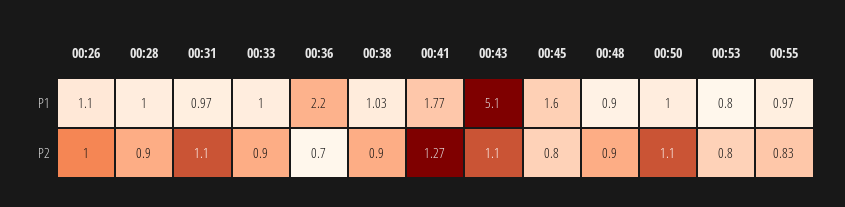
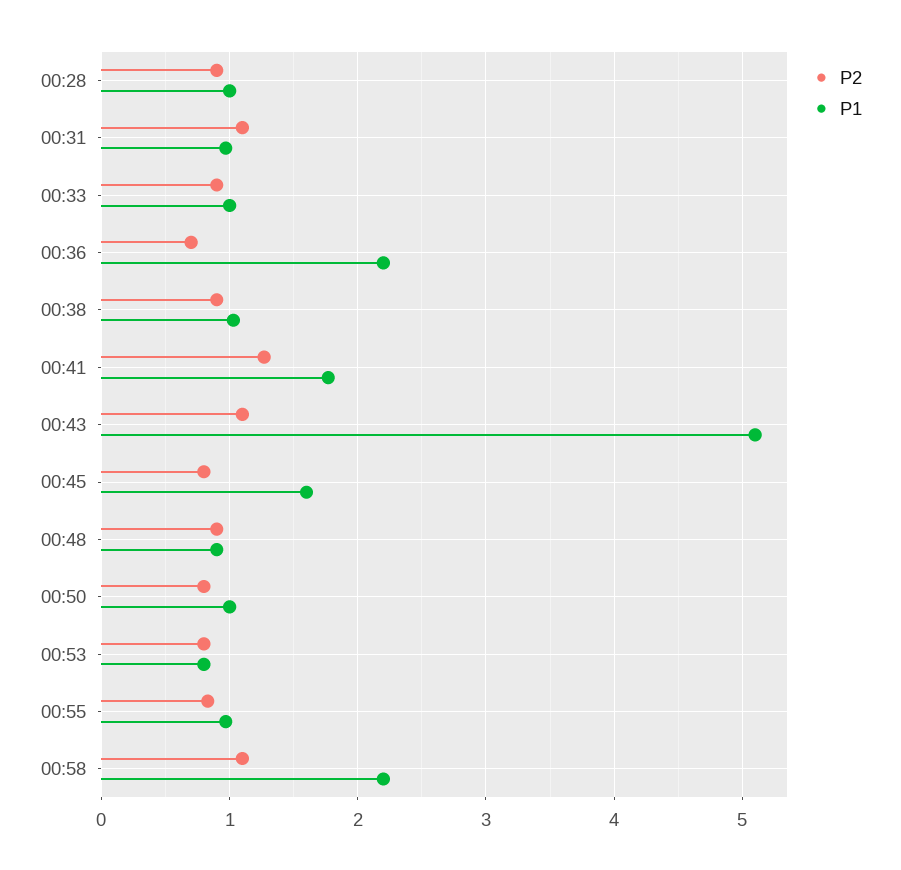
P1, 00:26: 1.1 -> none
P2, 00:26: 1 -> none
P2, 00:50: 1.1 -> 0.8
P2, 00:58: none -> 1.1
P1, 00:58: none -> 2.2

